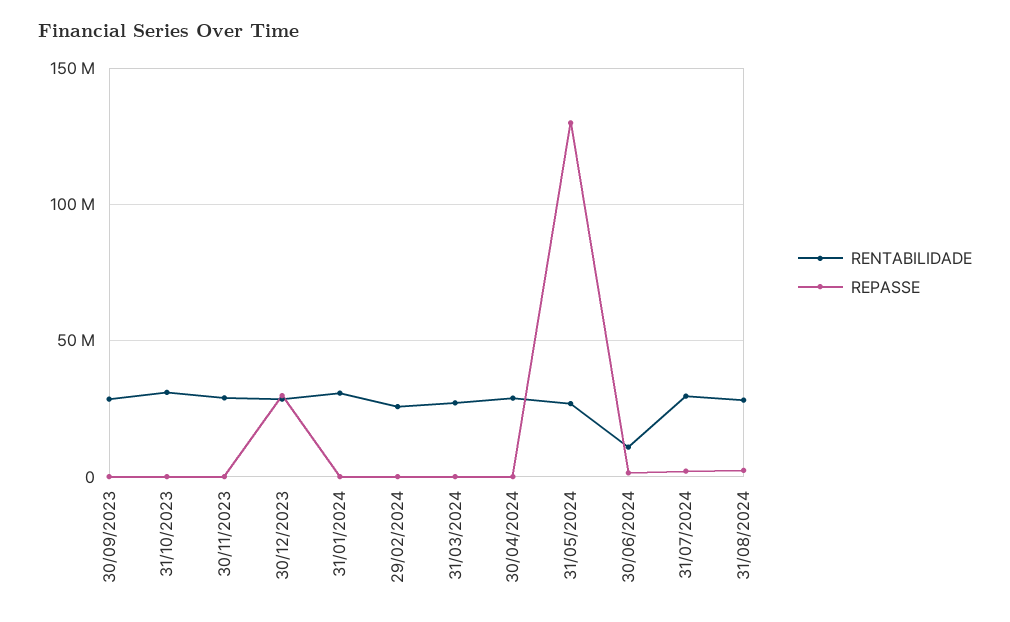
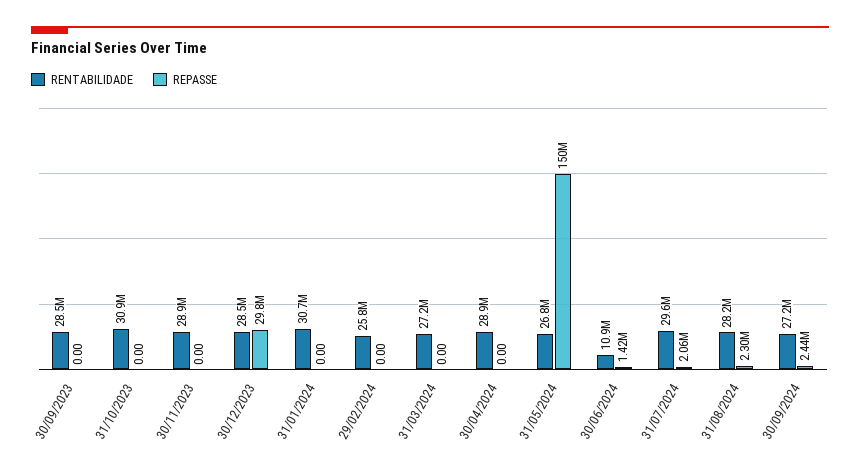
REPASSE, 31/05/2024: 130000000 -> 150000000
RENTABILIDADE, 30/09/2024: none -> 27200000
REPASSE, 30/09/2024: none -> 2440000

